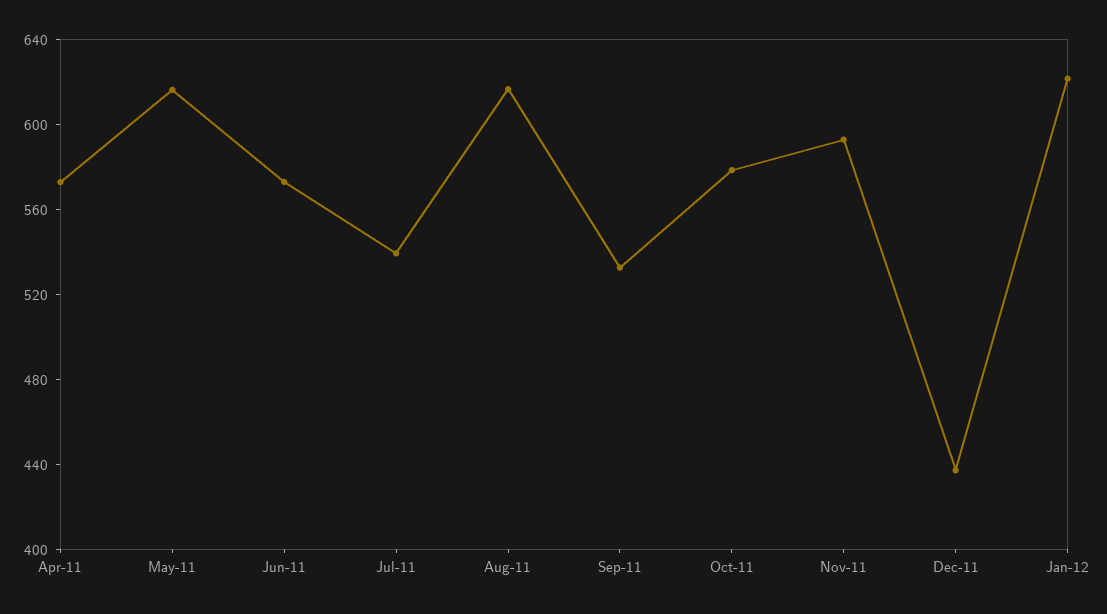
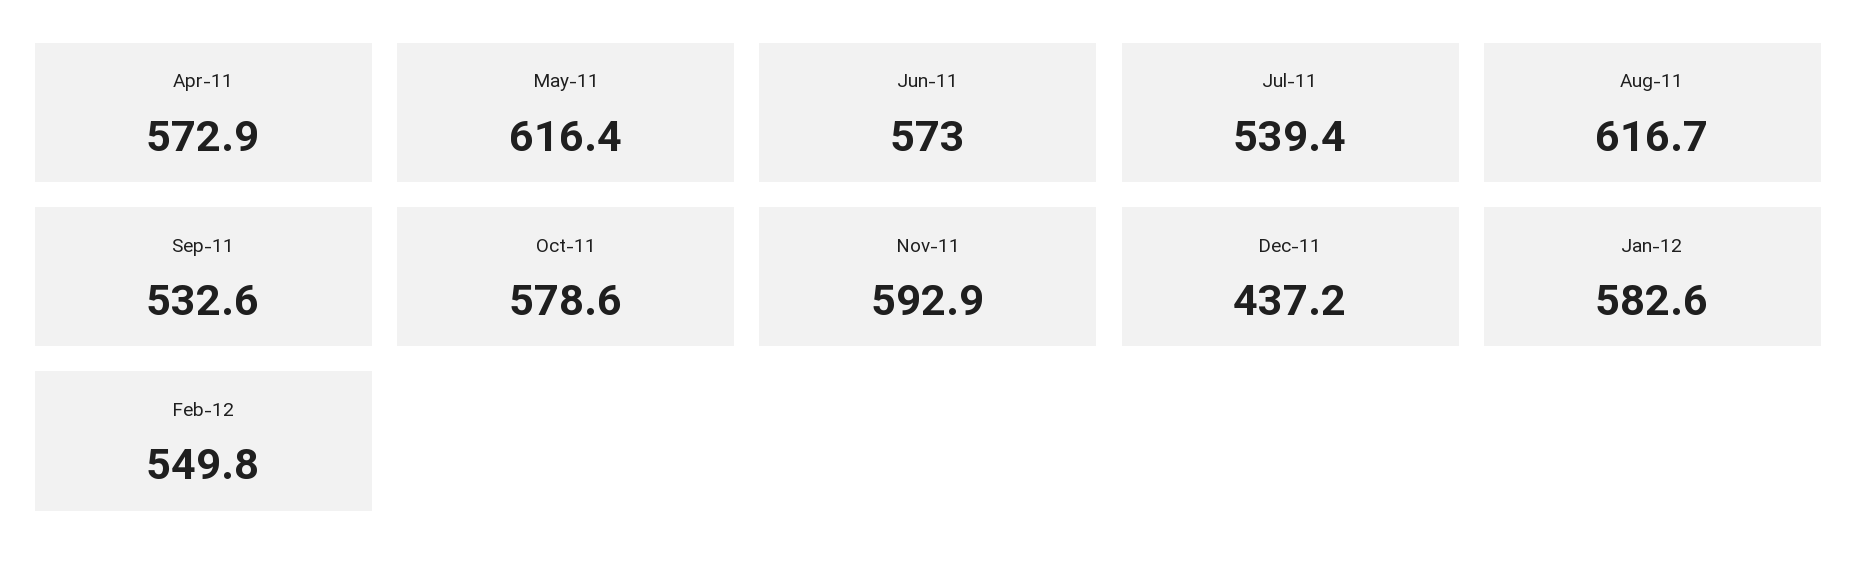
Jan-12: 620 -> 582.6
Feb-12: none -> 549.8

